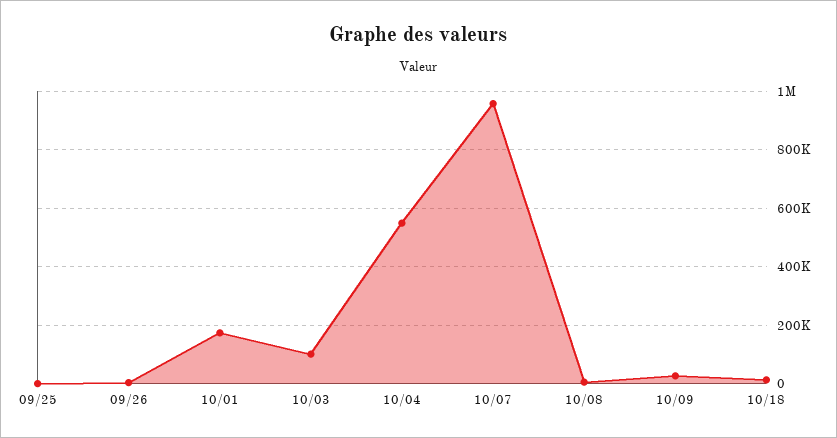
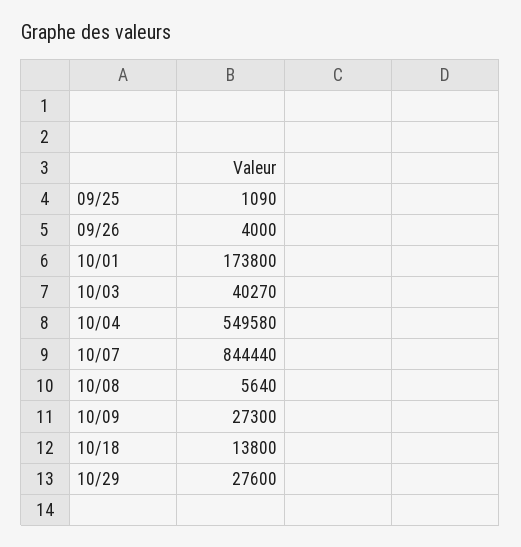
10/03: 100000 -> 40270
10/07: 950000 -> 844440
10/29: none -> 27600

